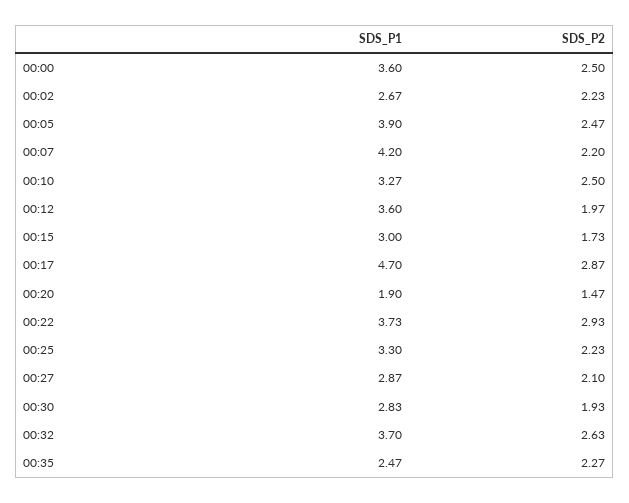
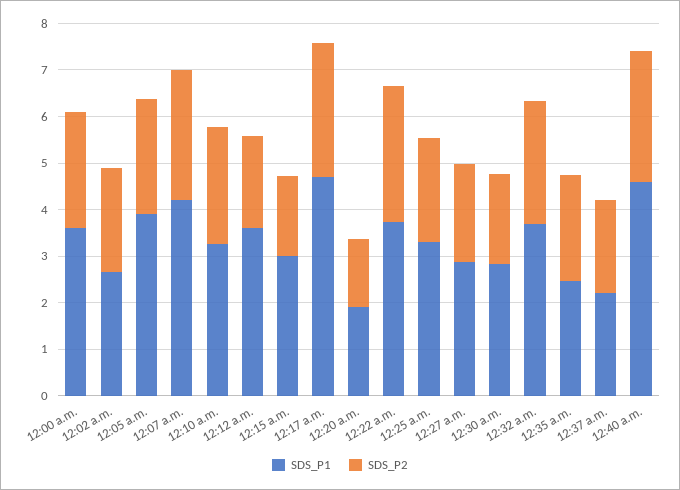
SDS_P2, 00:07: 2.2 -> 2.8
SDS_P1, 12:37 a.m.: none -> 2.2
SDS_P2, 12:37 a.m.: none -> 2
SDS_P1, 12:40 a.m.: none -> 4.6
SDS_P2, 12:40 a.m.: none -> 2.8

